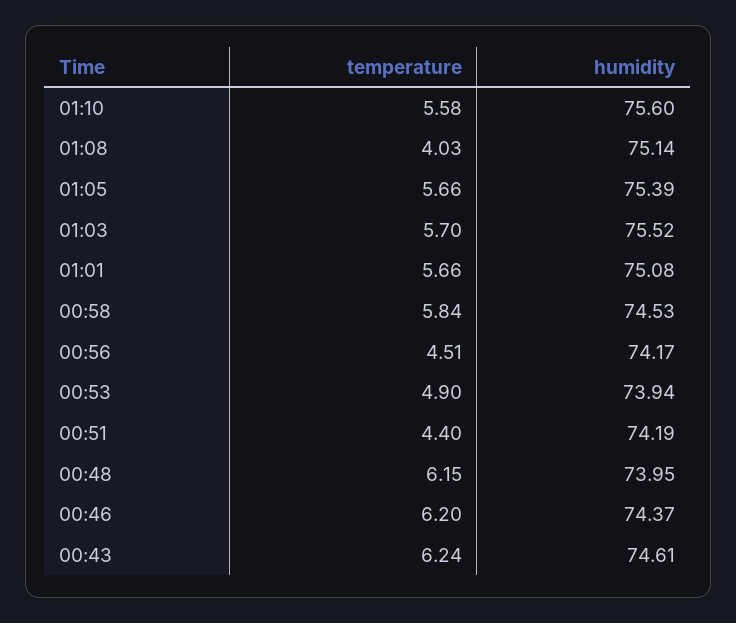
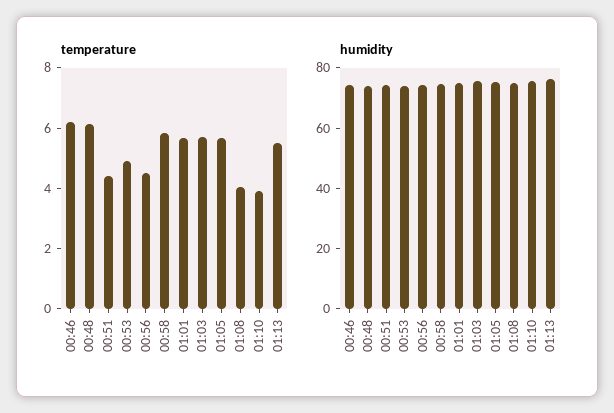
temperature, 01:10: 5.58 -> 4
temperature, 00:43: 6.24 -> none
humidity, 00:43: 74.61 -> none
temperature, 01:13: none -> 5.5
humidity, 01:13: none -> 75

